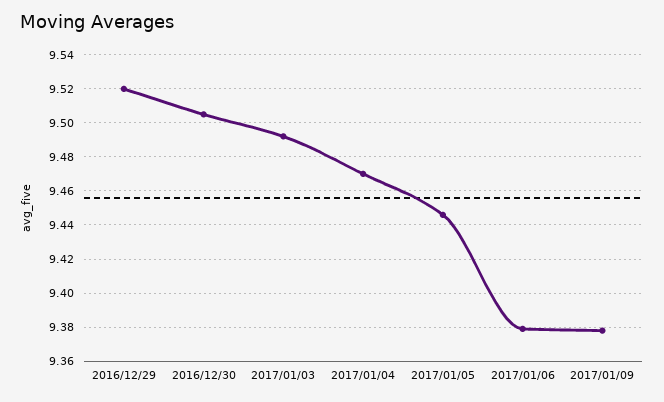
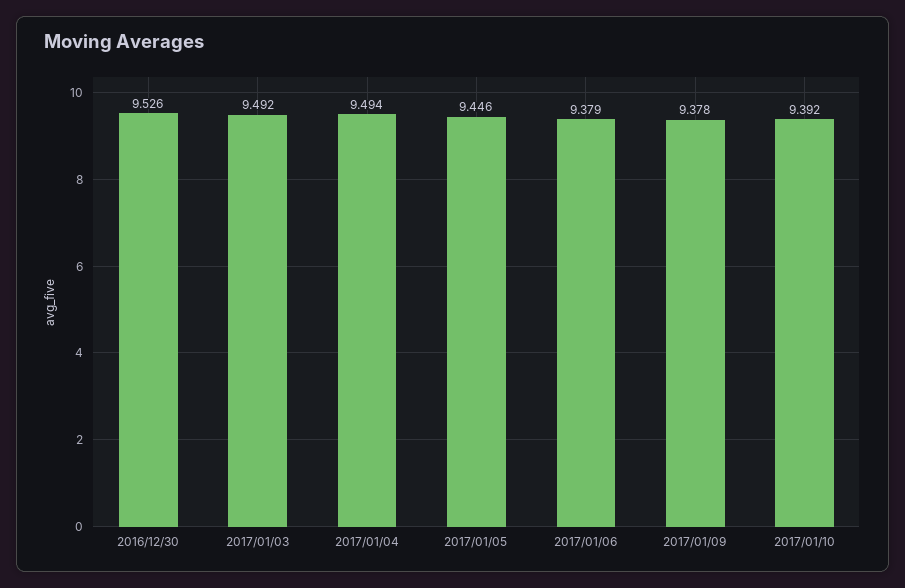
2016/12/29: 9.52 -> none
2016/12/30: 9.505 -> 9.526
2017/01/04: 9.47 -> 9.494
2017/01/10: none -> 9.392

